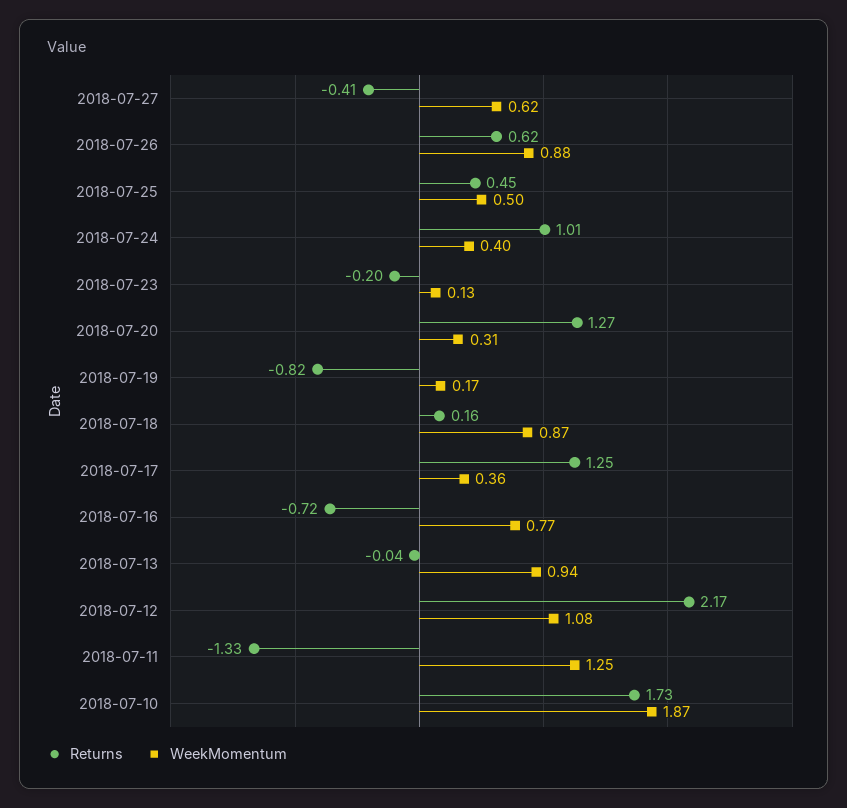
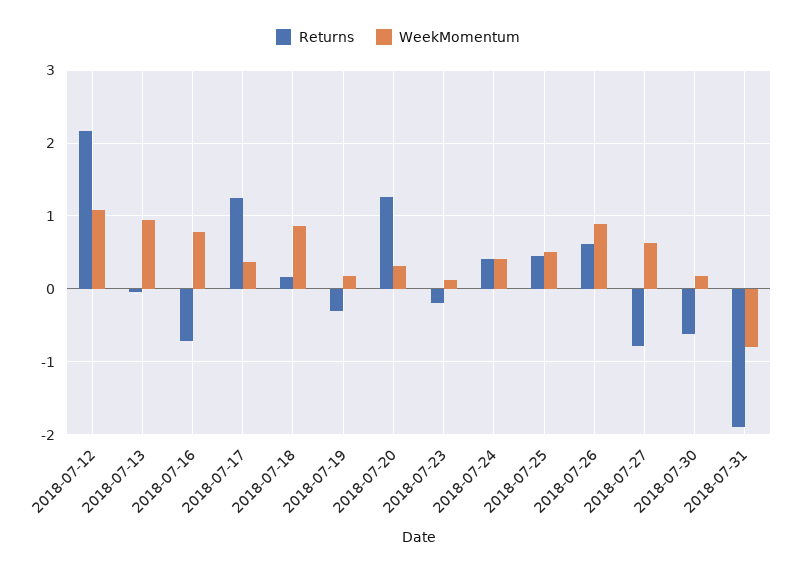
Returns, 2018-07-27: -0.41 -> -0.8
Returns, 2018-07-24: 1.01 -> 0.4
Returns, 2018-07-19: -0.82 -> -0.3
Returns, 2018-07-11: -1.33 -> none
WeekMomentum, 2018-07-11: 1.25 -> none
Returns, 2018-07-10: 1.73 -> none
WeekMomentum, 2018-07-10: 1.87 -> none
Returns, 2018-07-30: none -> -0.6
WeekMomentum, 2018-07-30: none -> 0.2
Returns, 2018-07-31: none -> -1.9
WeekMomentum, 2018-07-31: none -> -0.8

